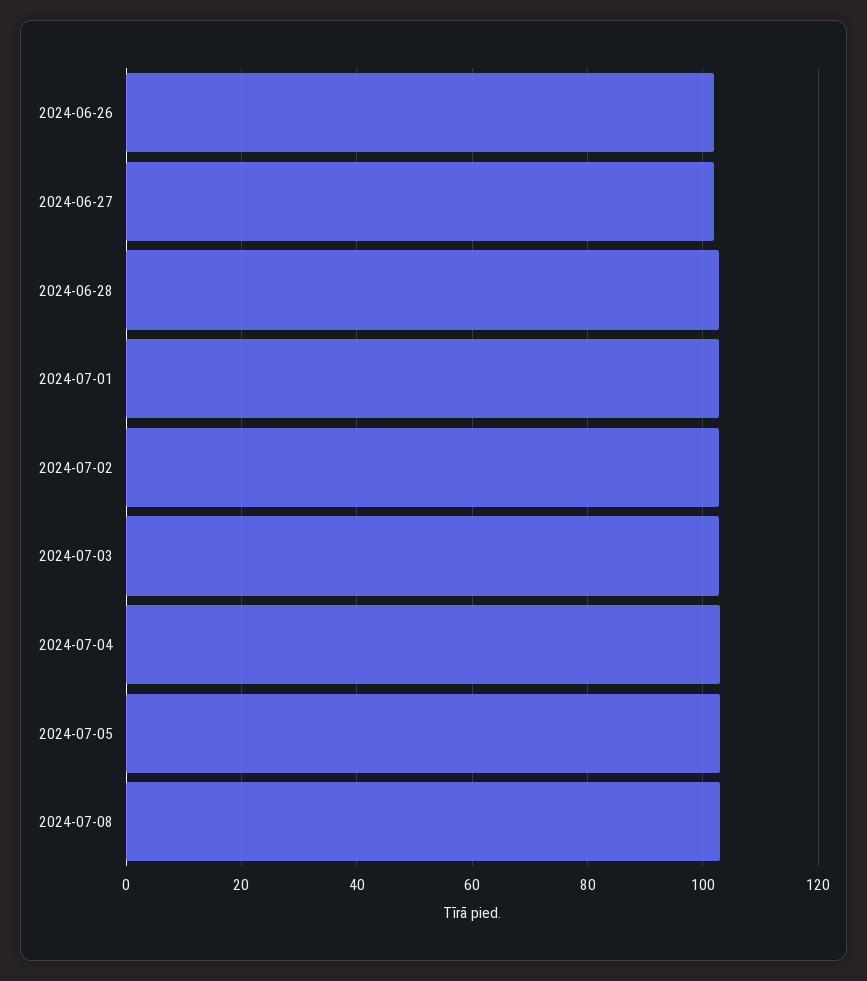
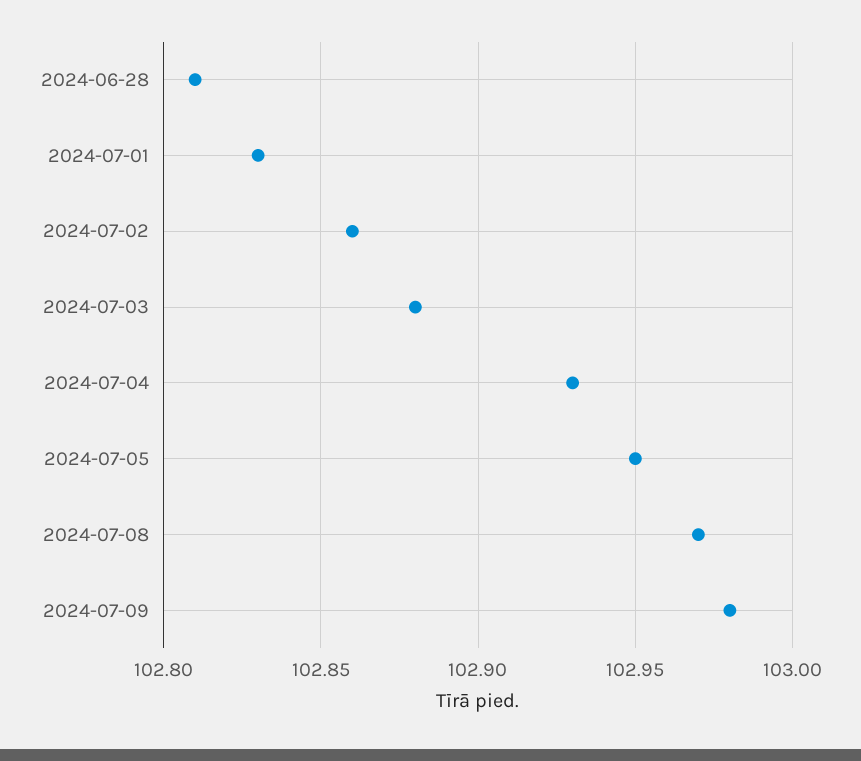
2024-06-26: 102 -> none
2024-06-27: 102 -> none
2024-07-09: none -> 102.98

